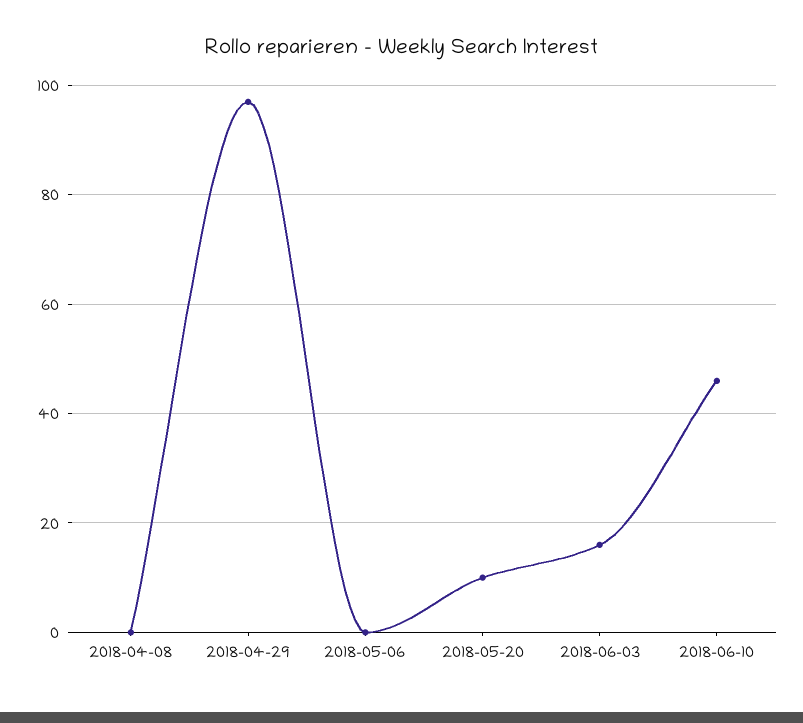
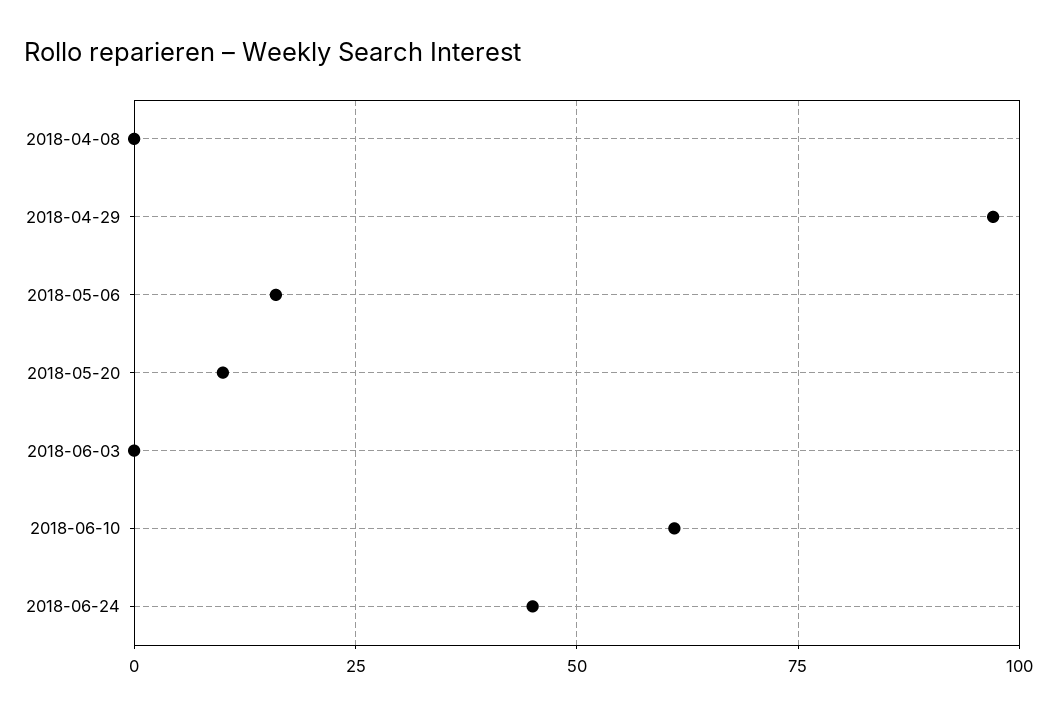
2018-05-06: 0 -> 15
2018-06-03: 15 -> 0
2018-06-10: 45 -> 60
2018-06-24: none -> 45

